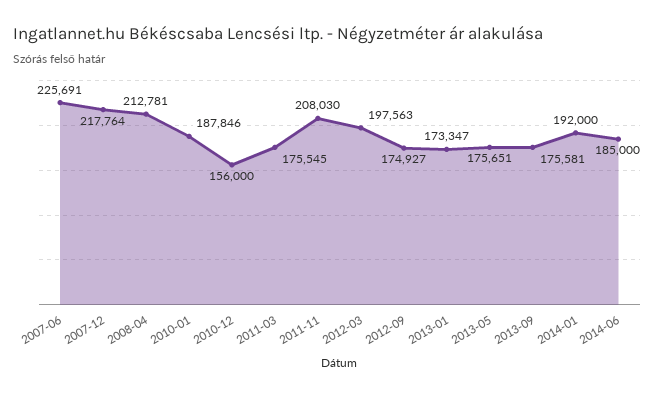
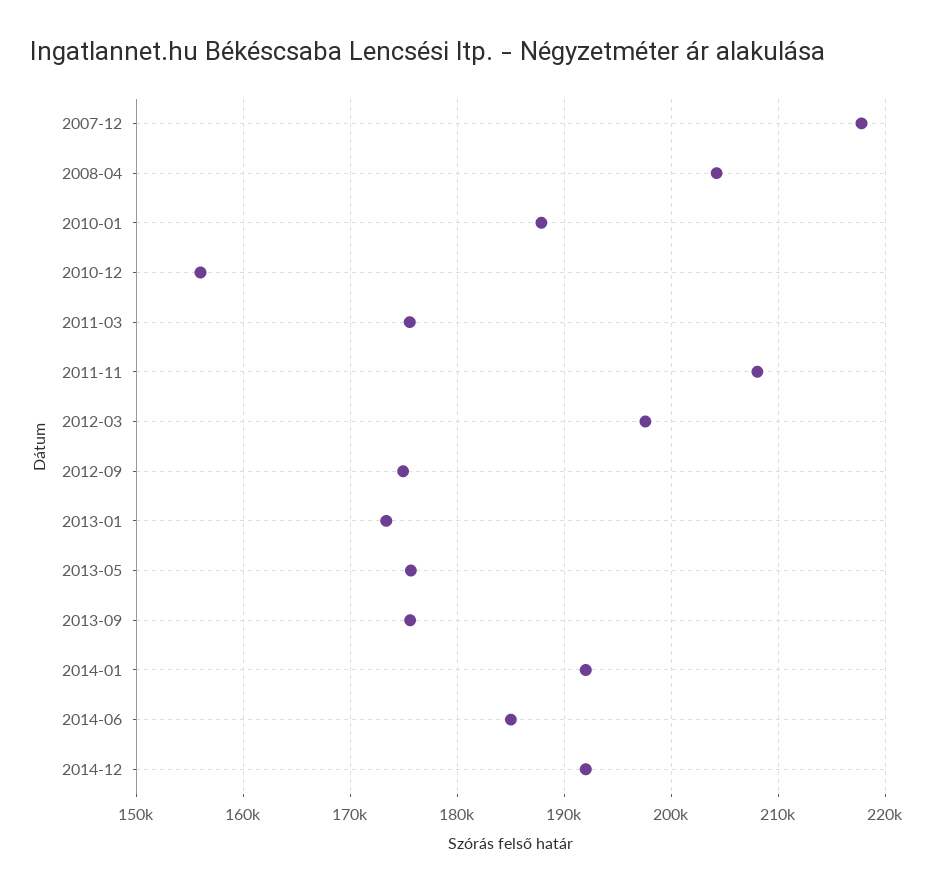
2007-06: 225691 -> none
2008-04: 212781 -> 204000
2014-12: none -> 192000

